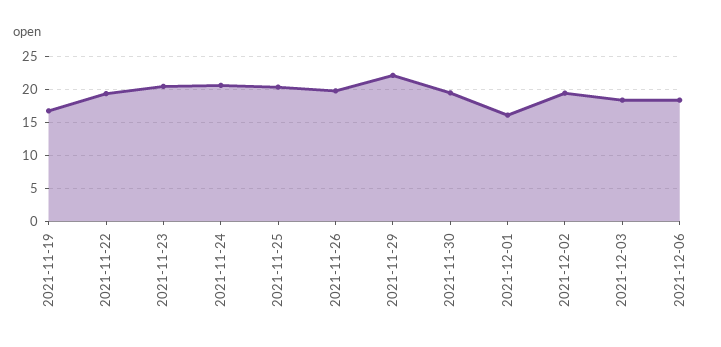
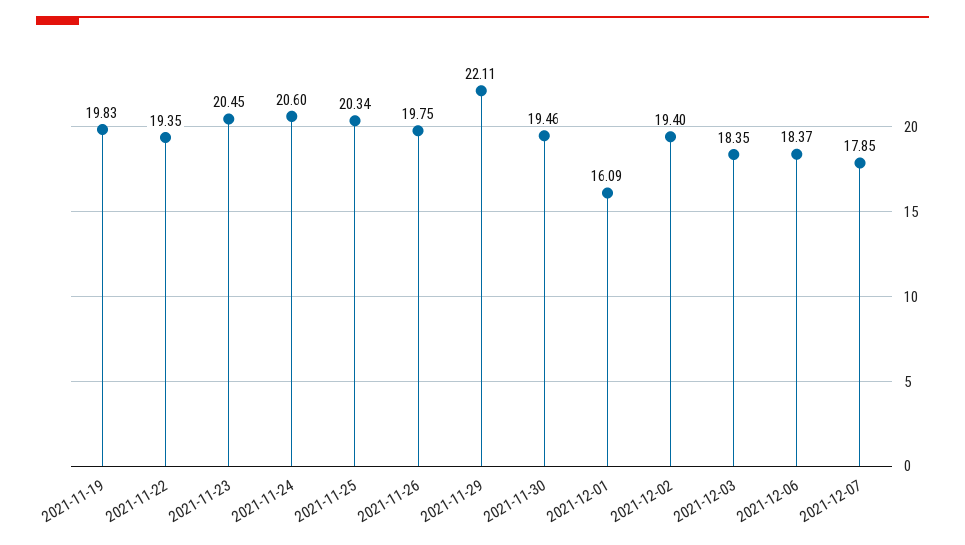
2021-11-19: 17 -> 19.83
2021-12-07: none -> 17.85

